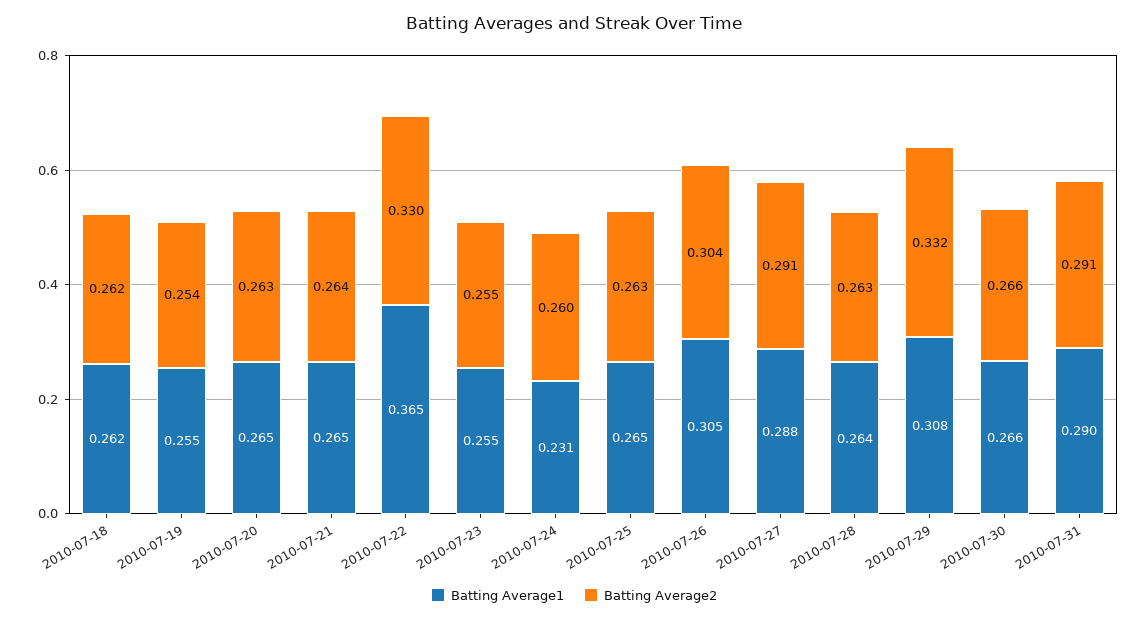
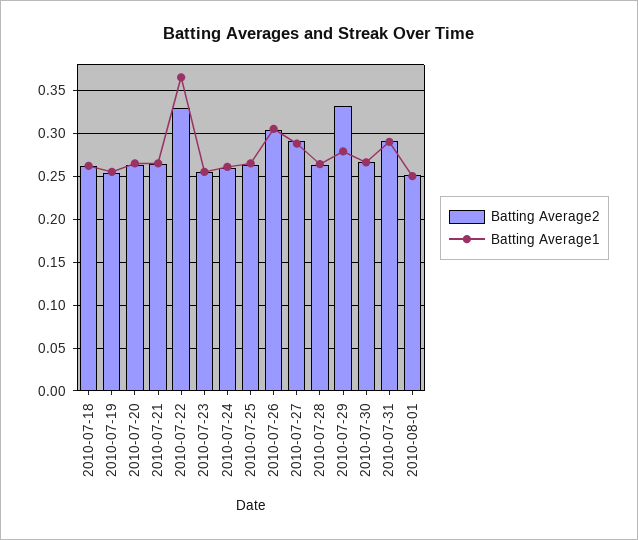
Batting Average1, 2010-07-24: 0.231 -> 0.26
Batting Average1, 2010-07-29: 0.308 -> 0.28
Batting Average2, 2010-08-01: none -> 0.25
Batting Average1, 2010-08-01: none -> 0.25

